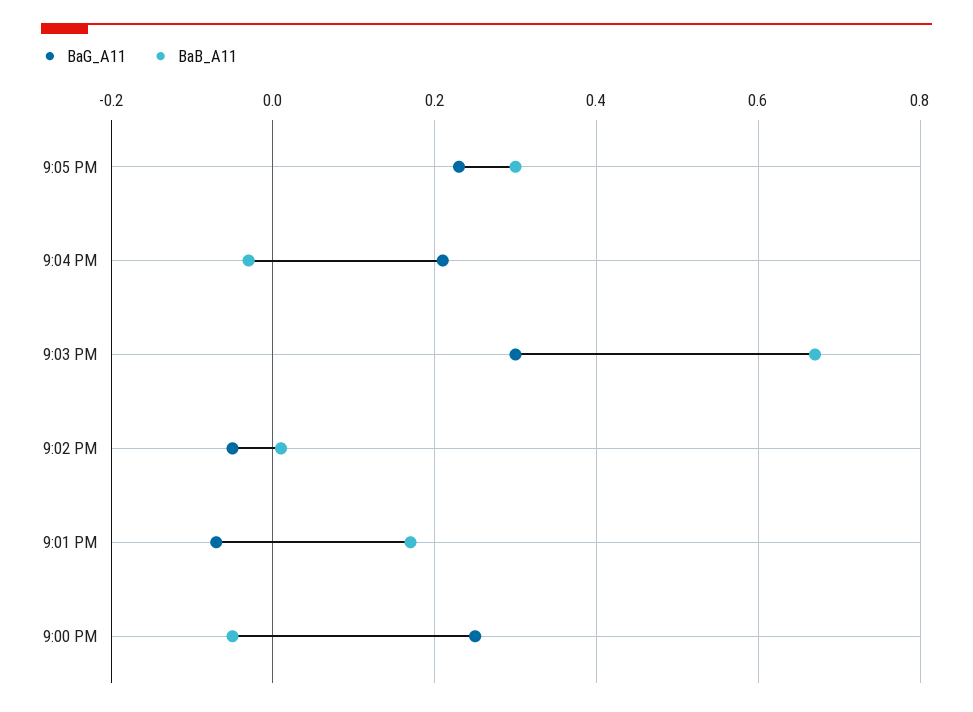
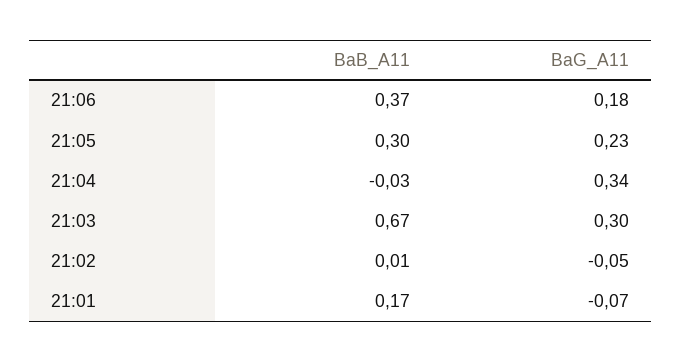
BaG_A11, 9:04 PM: 0.2 -> 0.34
BaG_A11, 9:00 PM: 0.25 -> none
BaB_A11, 9:00 PM: -0.05 -> none
BaB_A11, 21:06: none -> 0.37
BaG_A11, 21:06: none -> 0.18

